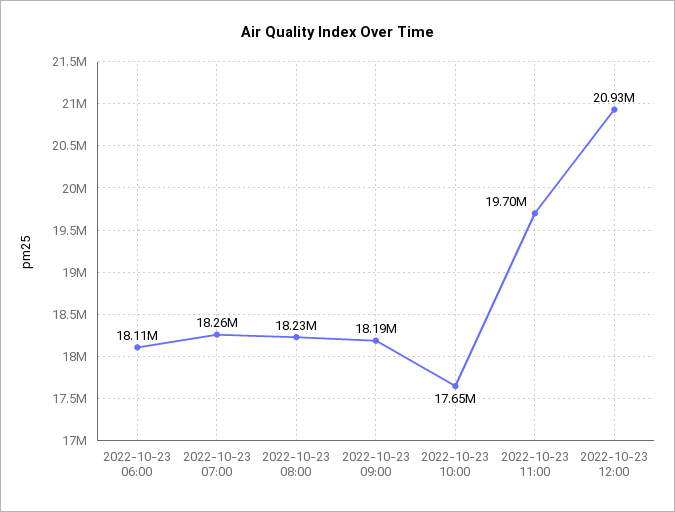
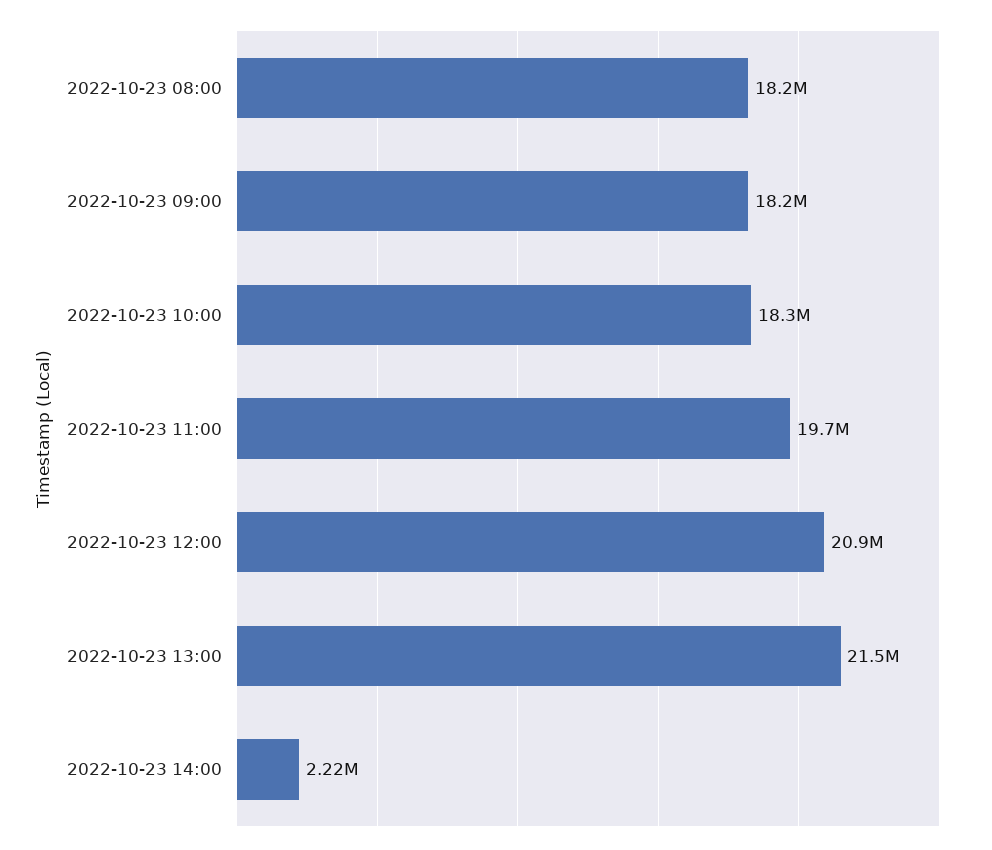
2022-10-23 06:00: 18110000 -> none
2022-10-23 07:00: 18260000 -> none
2022-10-23 10:00: 17650000 -> 18300000
2022-10-23 13:00: none -> 21500000
2022-10-23 14:00: none -> 2220000

